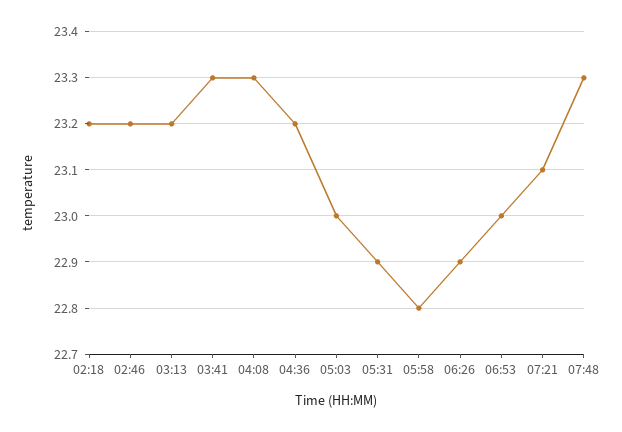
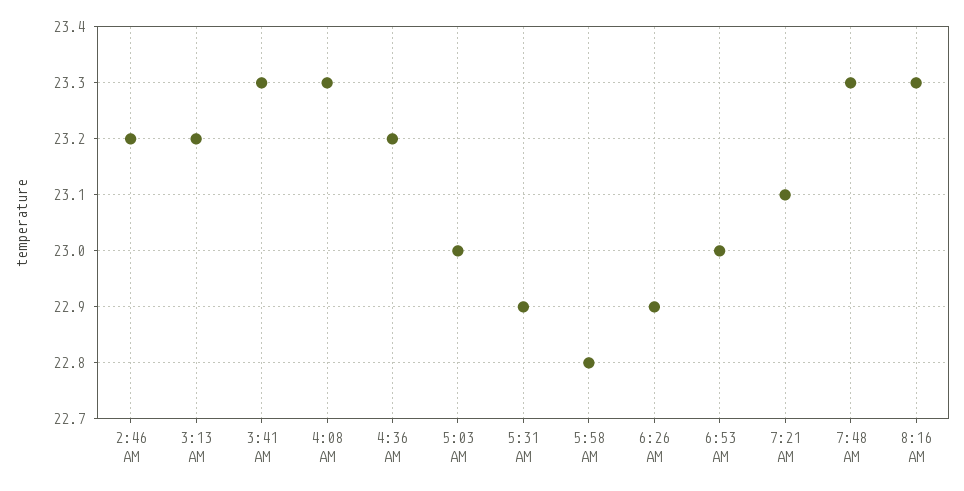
02:18: 23.2 -> none
8:16 AM: none -> 23.3

